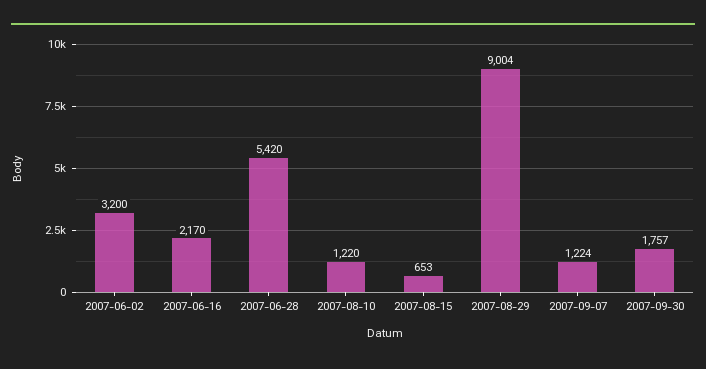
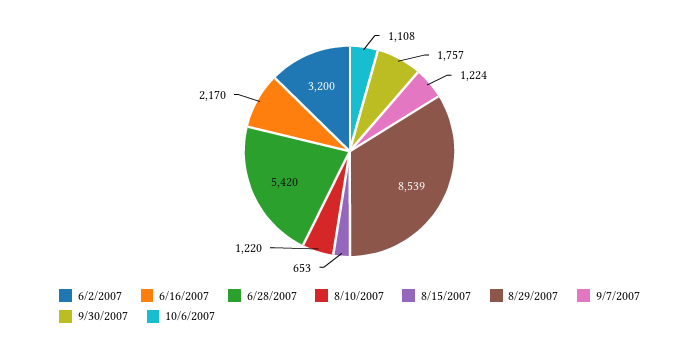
2007-08-29: 9004 -> 8539
10/6/2007: none -> 1108

